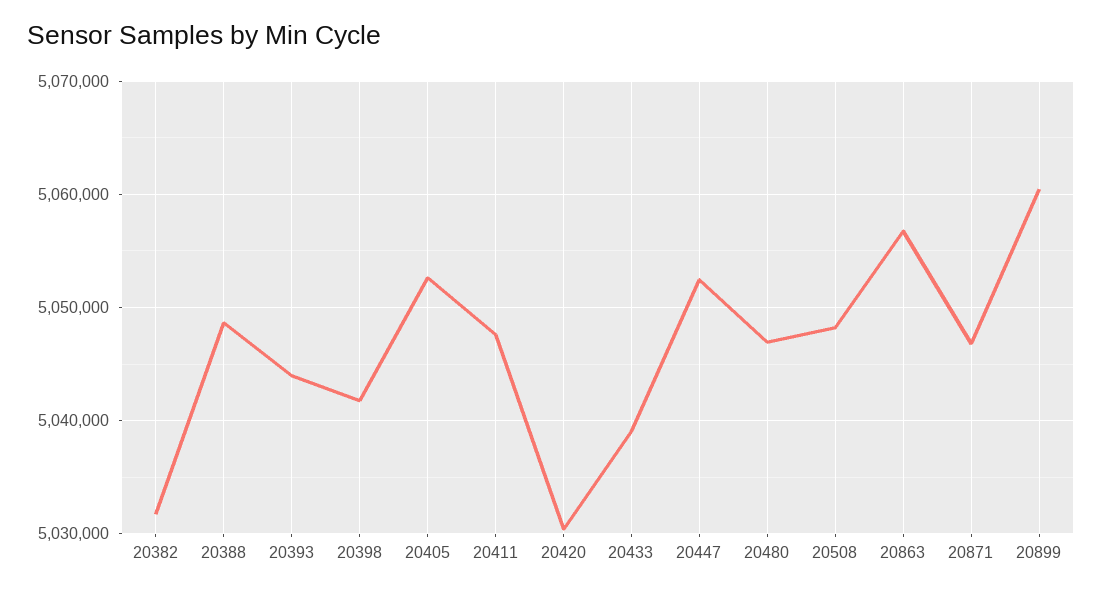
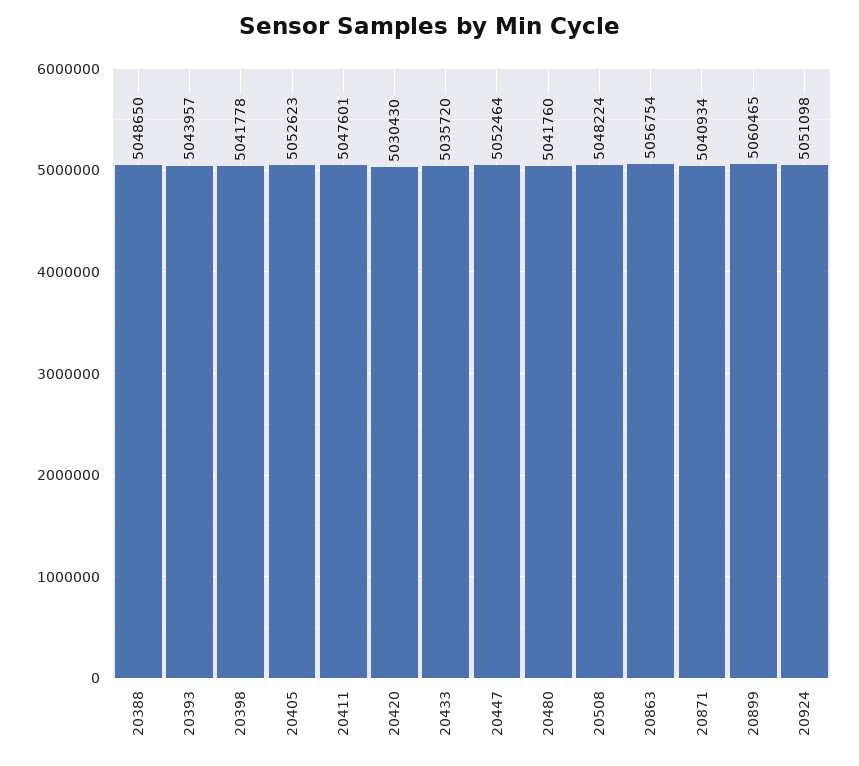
20382: 5032000 -> none
20433: 5039000 -> 5035720
20480: 5047000 -> 5041760
20871: 5047000 -> 5040934
20924: none -> 5051098

